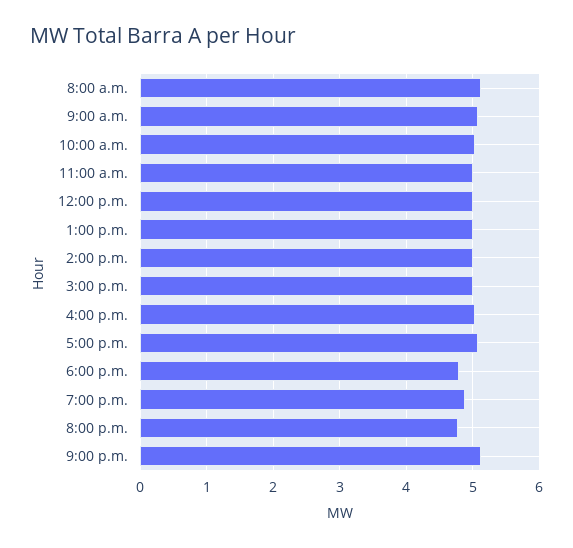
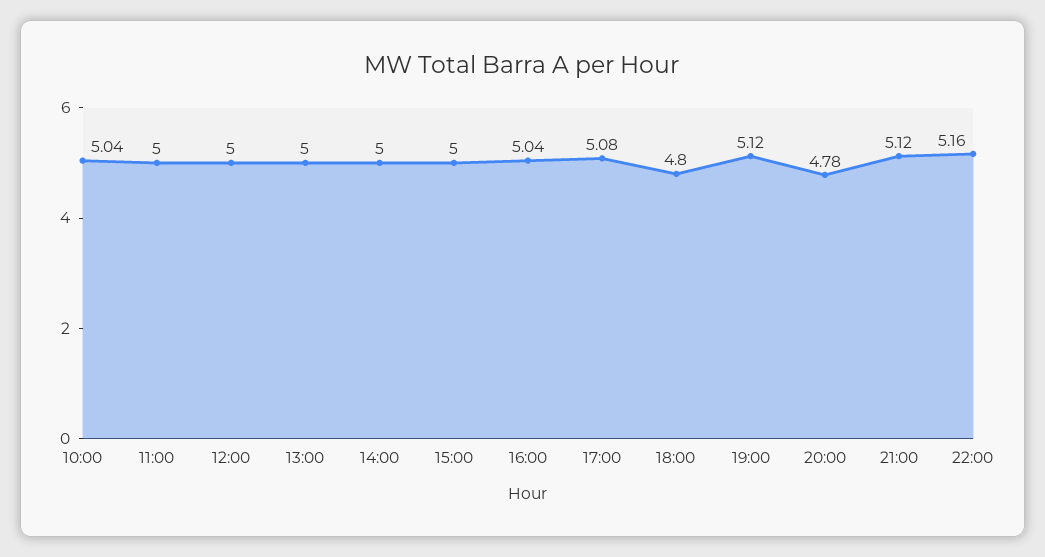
8:00 a.m.: 5.1 -> none
9:00 a.m.: 5.1 -> none
7:00 p.m.: 4.9 -> 5.12
22:00: none -> 5.16

